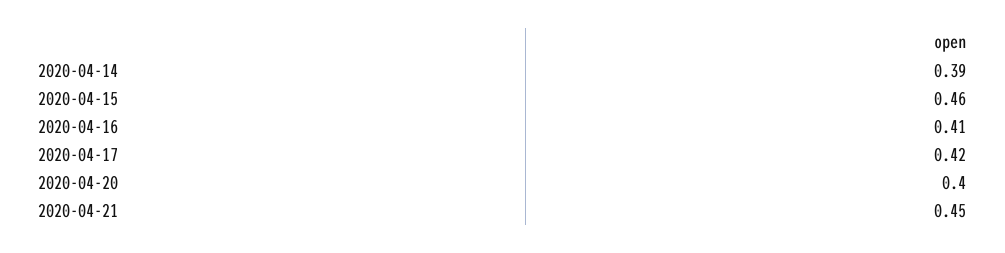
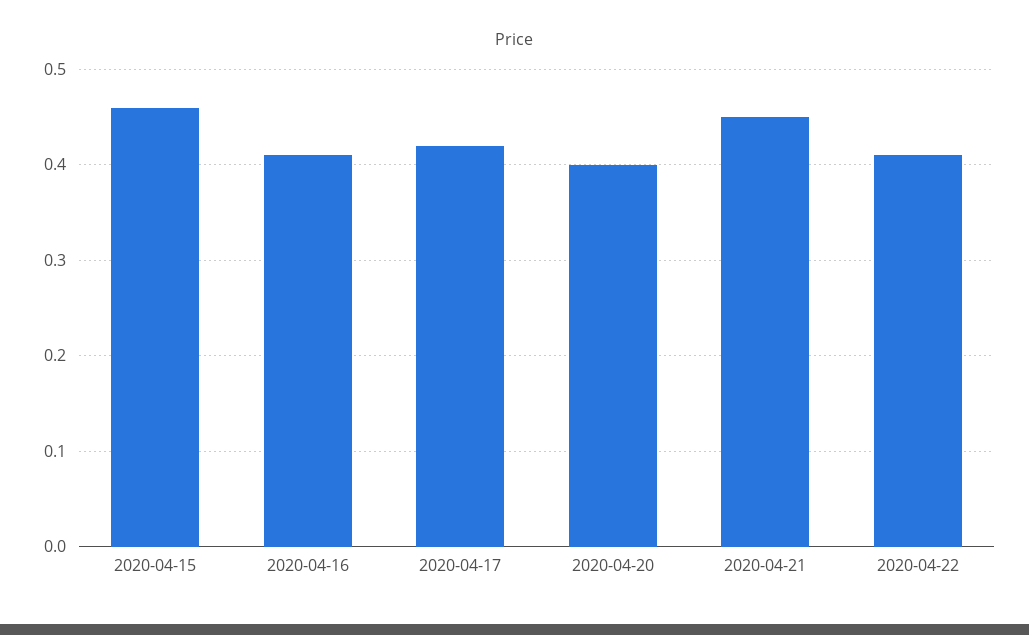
2020-04-14: 0.39 -> none
2020-04-22: none -> 0.41

